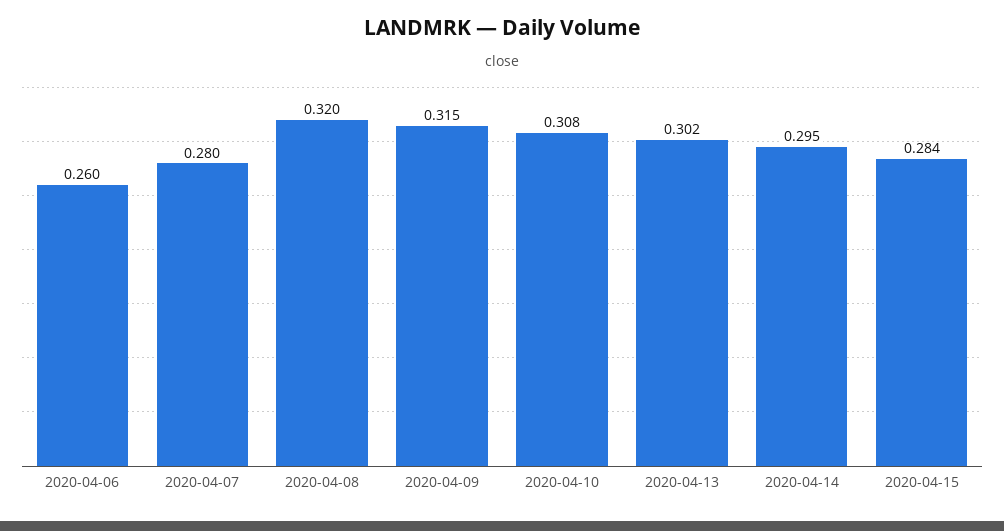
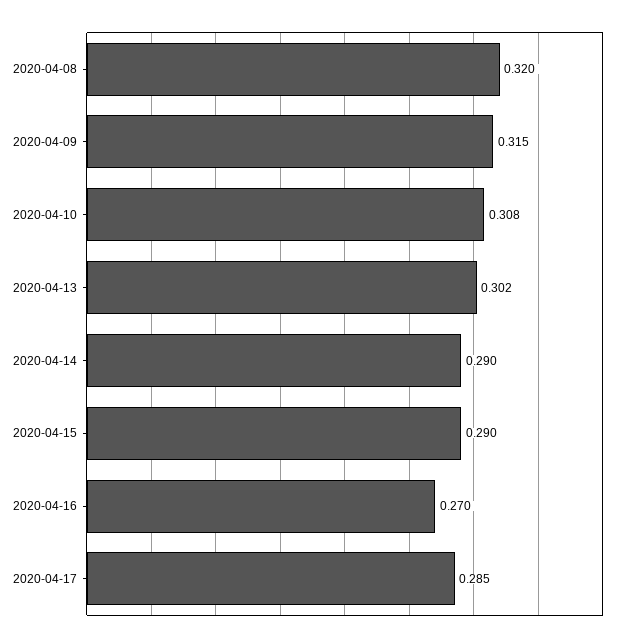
2020-04-06: 0.26 -> none
2020-04-07: 0.28 -> none
2020-04-14: 0.295 -> 0.29
2020-04-15: 0.284 -> 0.29
2020-04-16: none -> 0.27
2020-04-17: none -> 0.285

